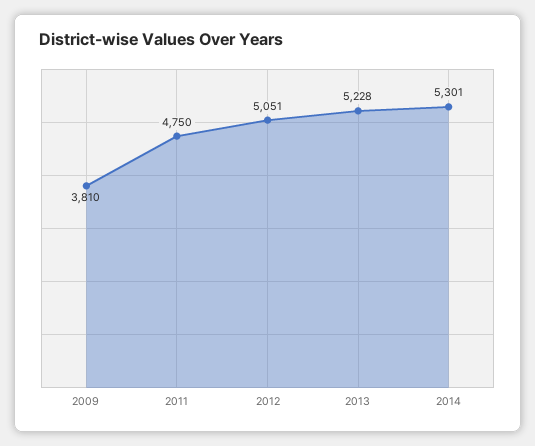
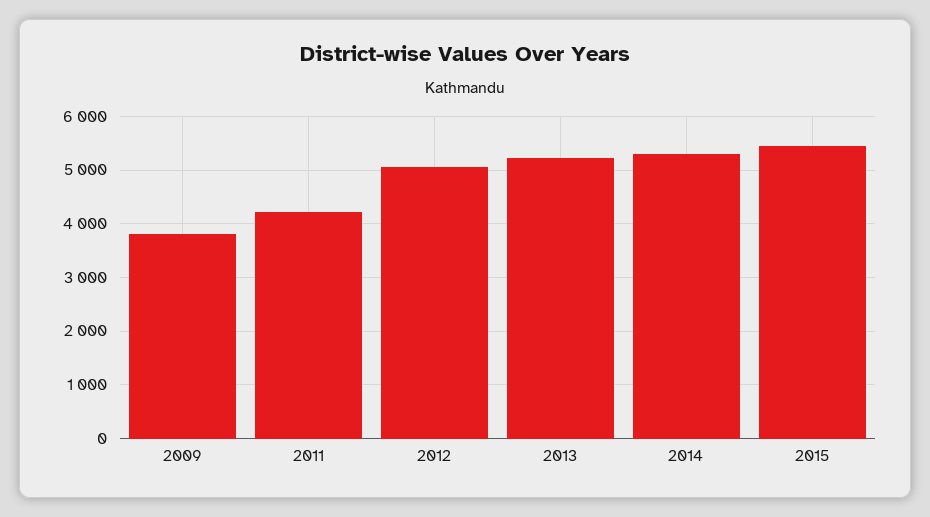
2011: 4750 -> 4200
2015: none -> 5400

